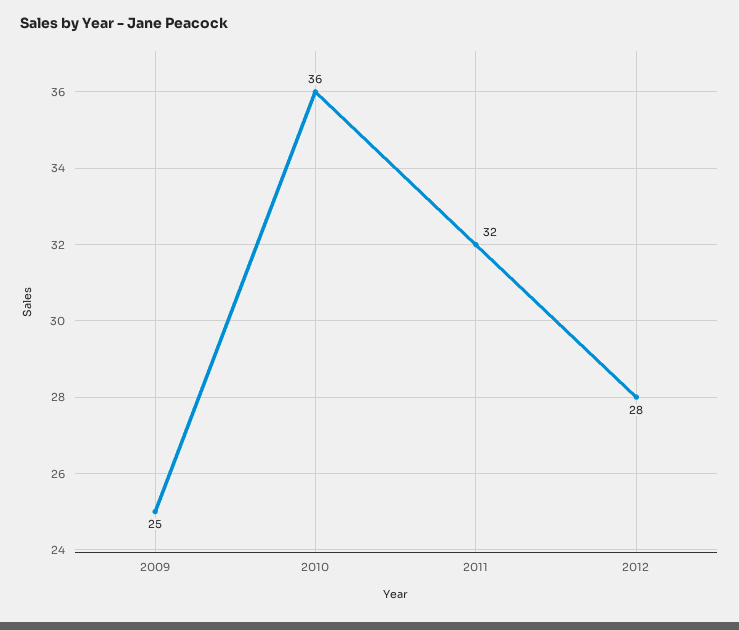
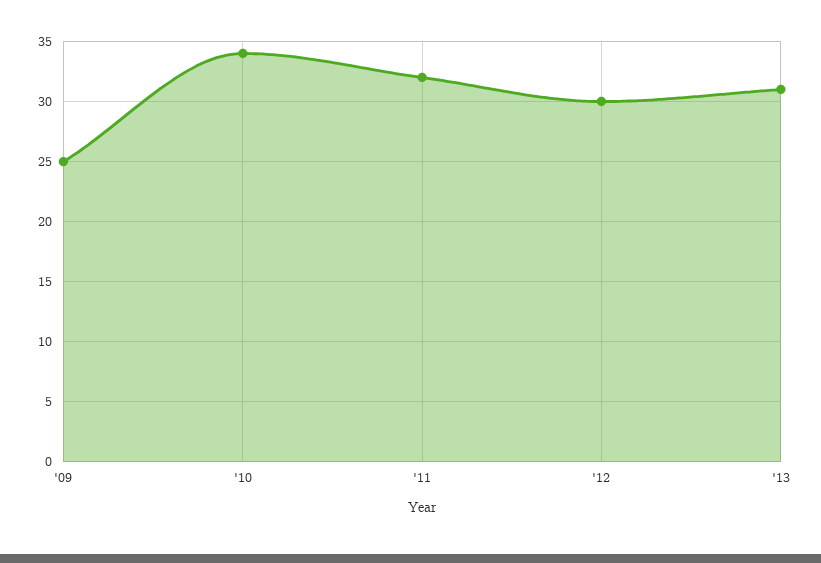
2010: 36 -> 34
2012: 28 -> 30
'13: none -> 31

